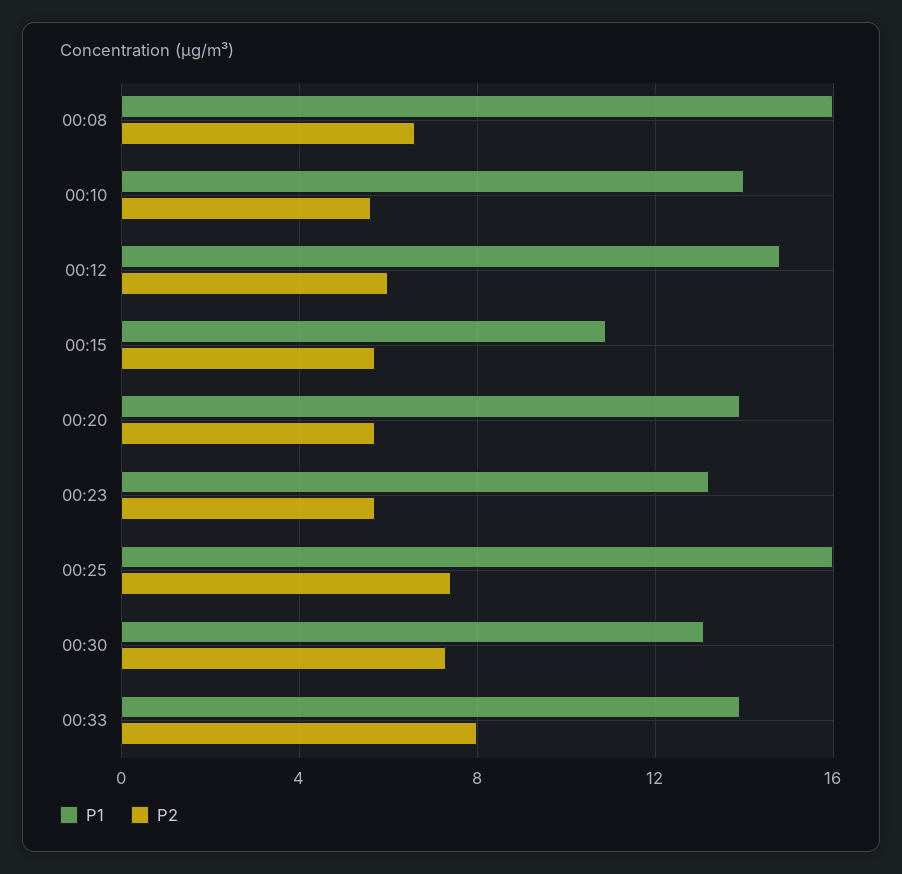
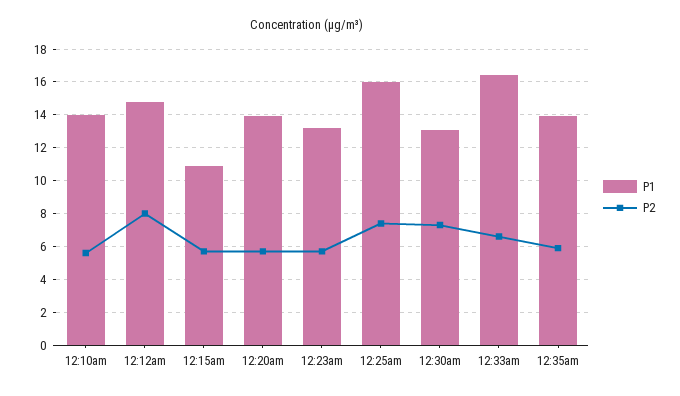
P1, 00:08: 16 -> none
P2, 00:08: 6.5 -> none
P2, 00:12: 6 -> 8
P1, 00:33: 14 -> 16.5
P2, 00:33: 8 -> 6.5
P1, 12:35am: none -> 14
P2, 12:35am: none -> 6

